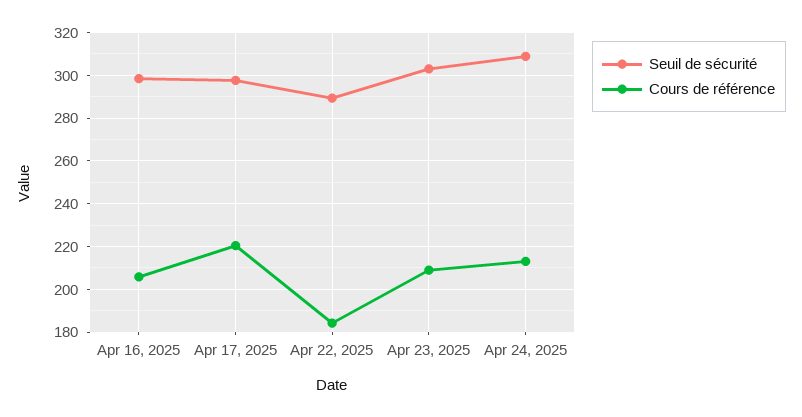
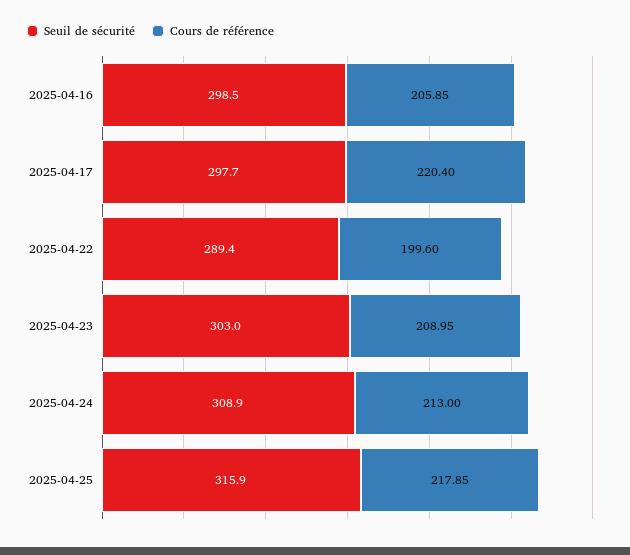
Cours de référence, Apr 22, 2025: 185 -> 199.6
Seuil de sécurité, 2025-04-25: none -> 315.9
Cours de référence, 2025-04-25: none -> 217.85

